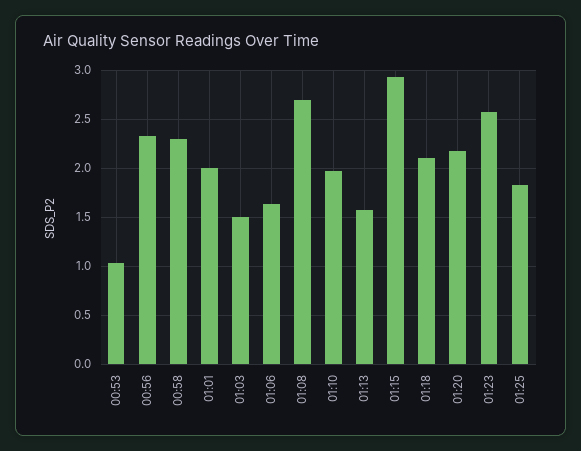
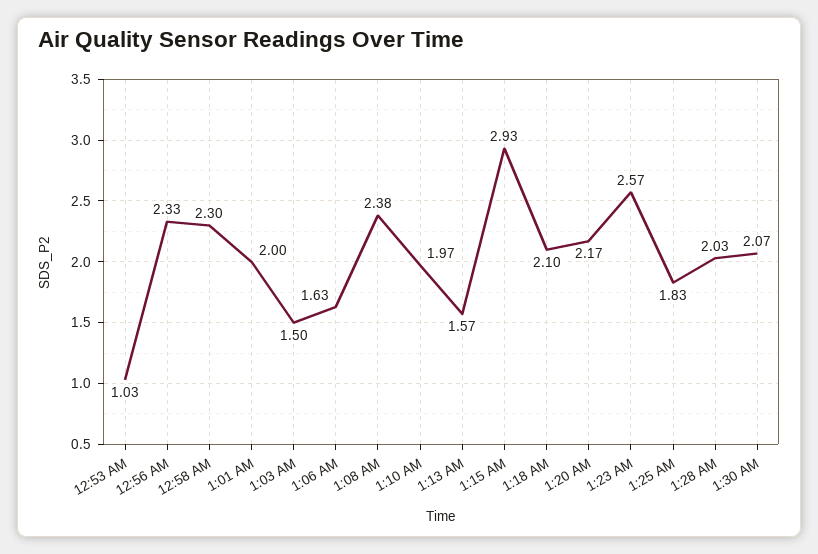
01:08: 2.7 -> 2.38
1:28 AM: none -> 2.03
1:30 AM: none -> 2.07

